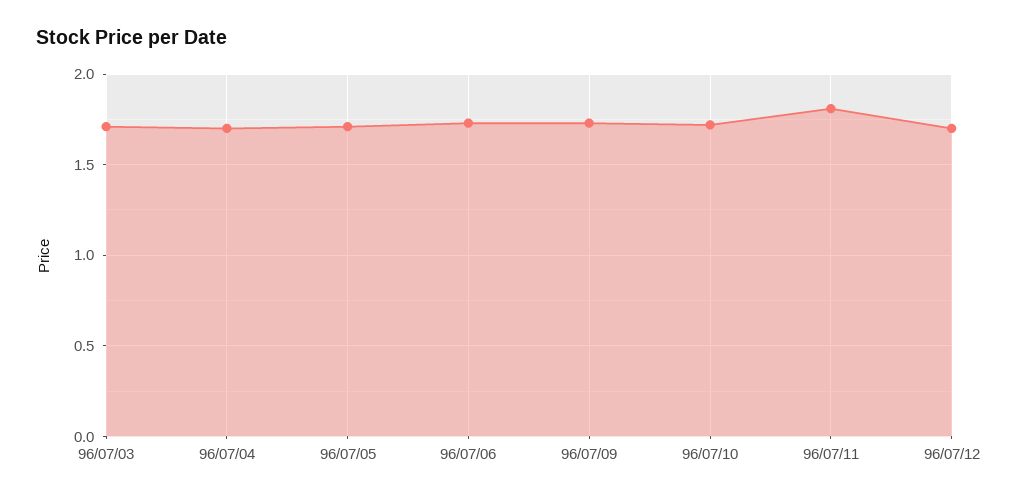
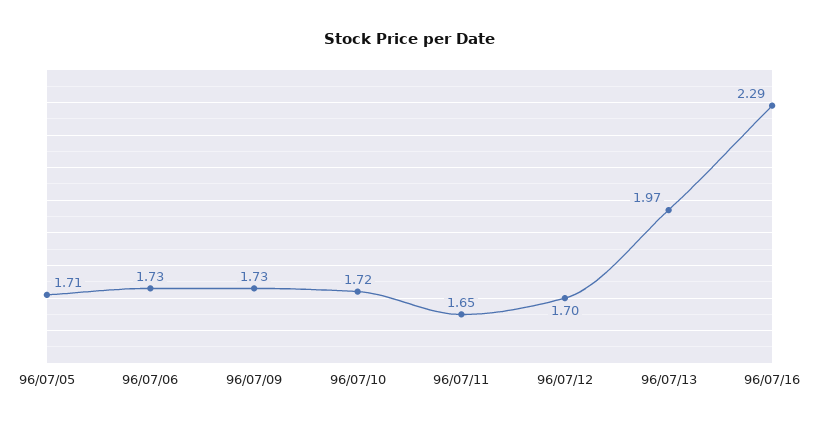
96/07/03: 1.7 -> none
96/07/04: 1.7 -> none
96/07/11: 1.8 -> 1.65
96/07/13: none -> 1.97
96/07/16: none -> 2.29

